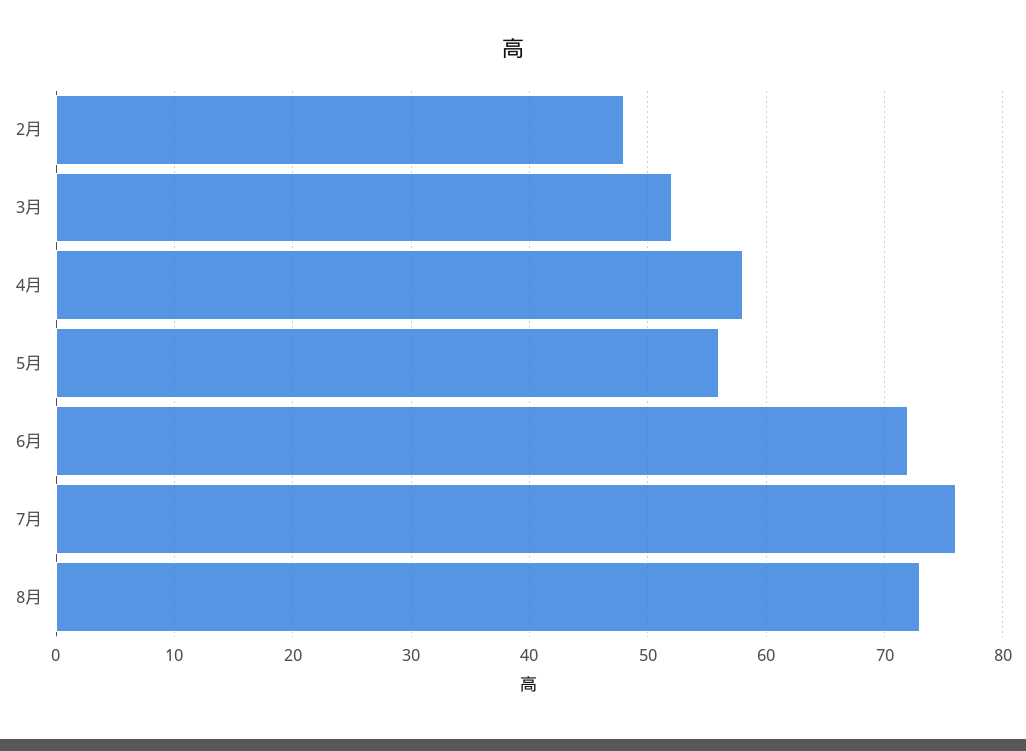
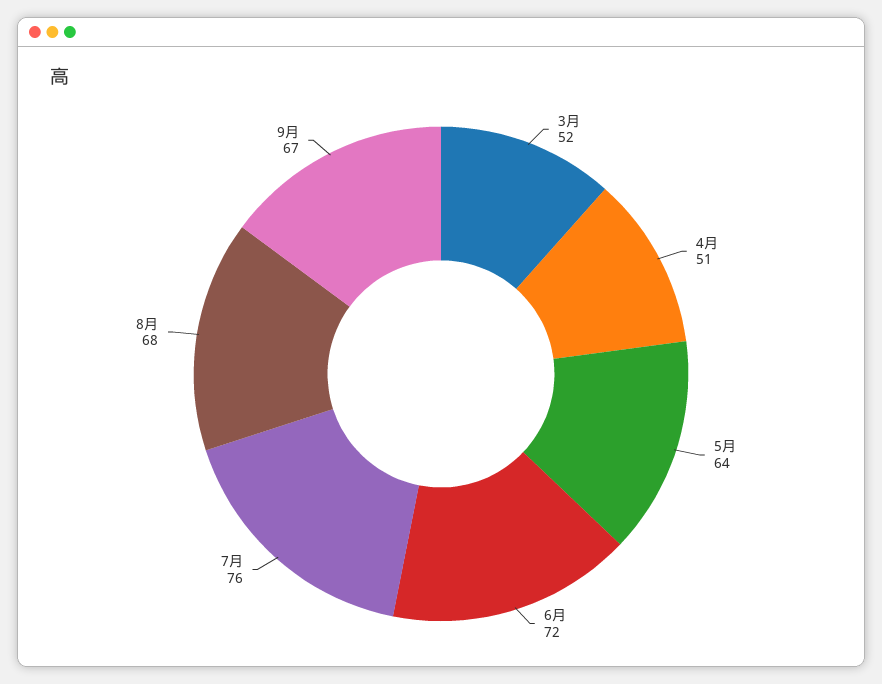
2月: 48 -> none
4月: 58 -> 51
5月: 56 -> 64
8月: 73 -> 68
9月: none -> 67

